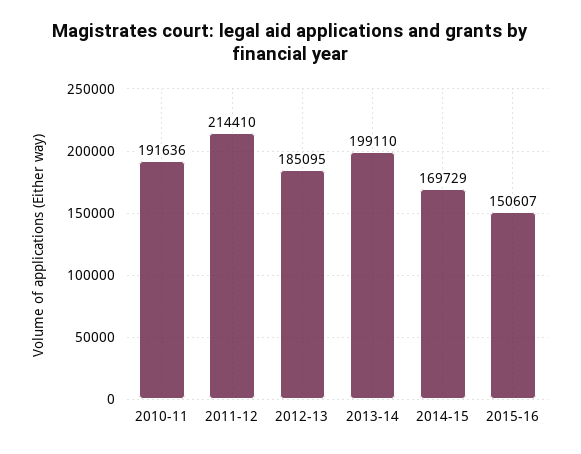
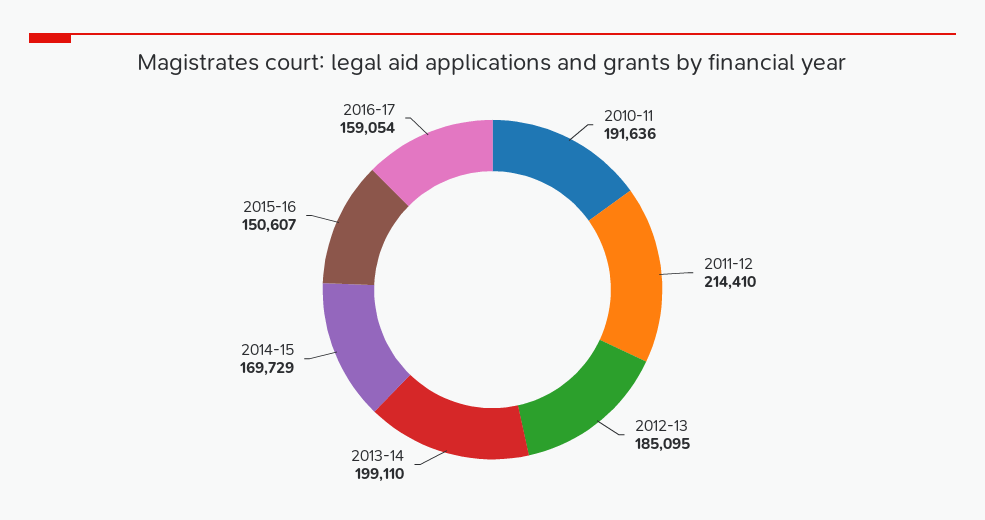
2016-17: none -> 159054

